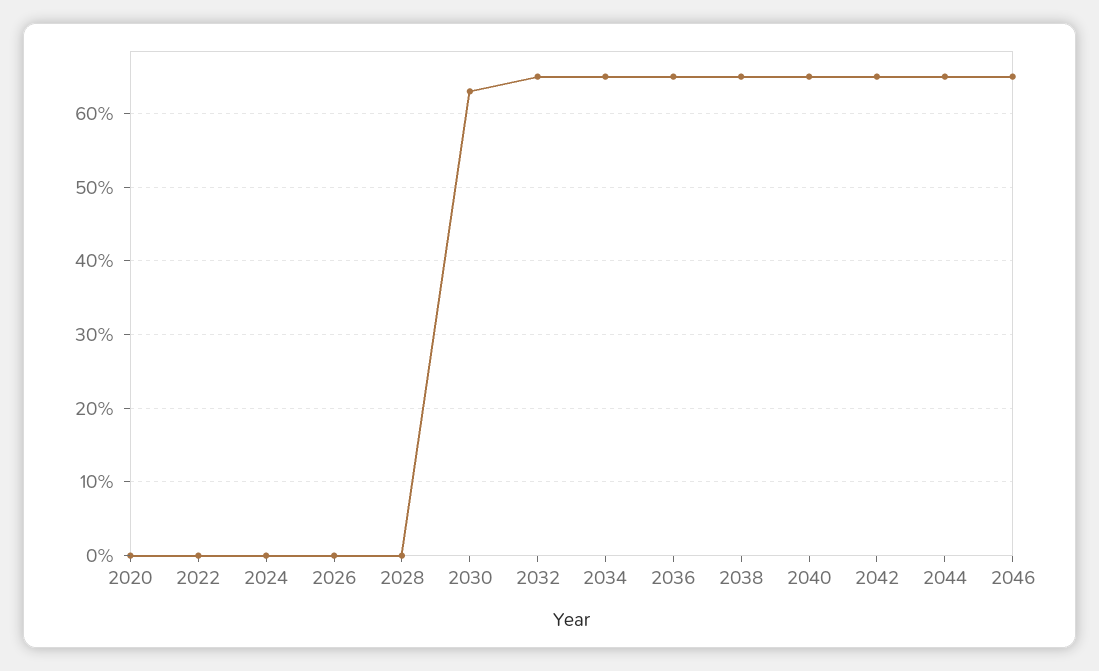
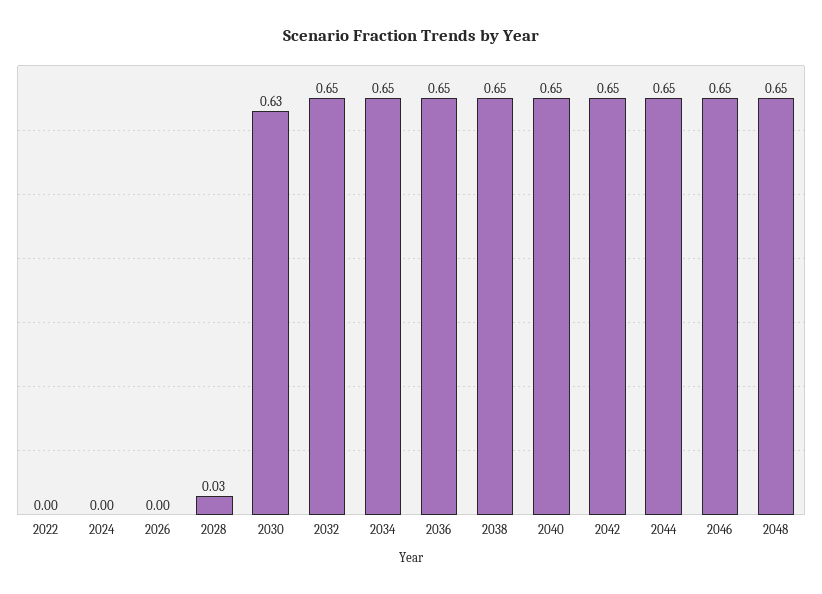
2020: 0 -> none
2028: 0 -> 0.03
2048: none -> 0.65

